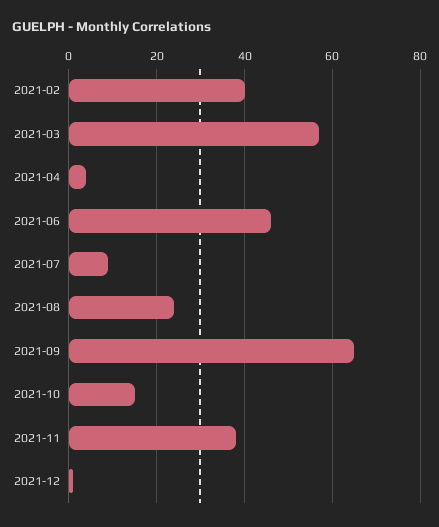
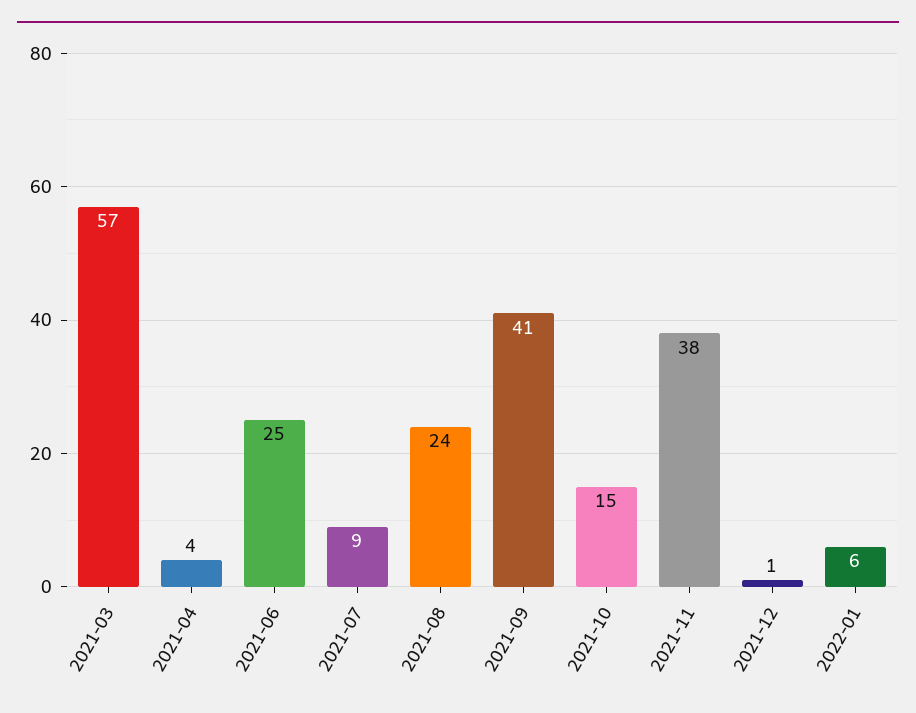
2021-02: 40 -> none
2021-06: 45 -> 25
2021-09: 65 -> 41
2022-01: none -> 6

